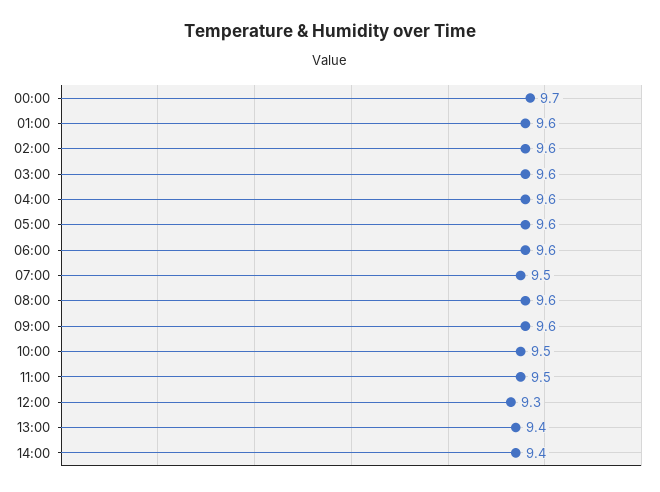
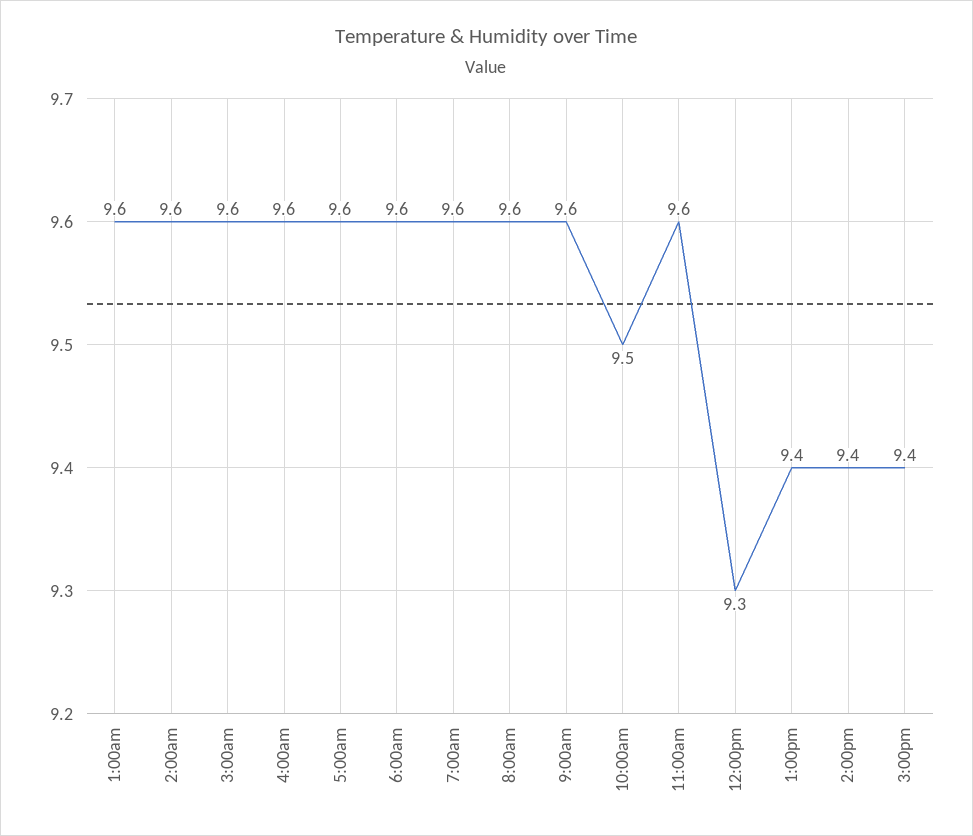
00:00: 9.7 -> none
07:00: 9.5 -> 9.6
11:00: 9.5 -> 9.6
3:00pm: none -> 9.4

